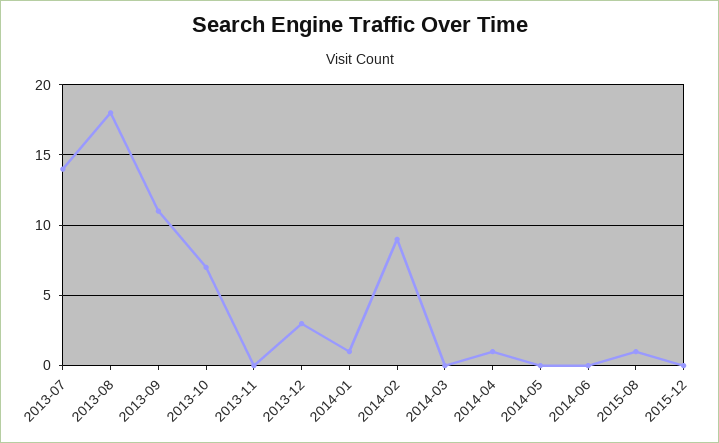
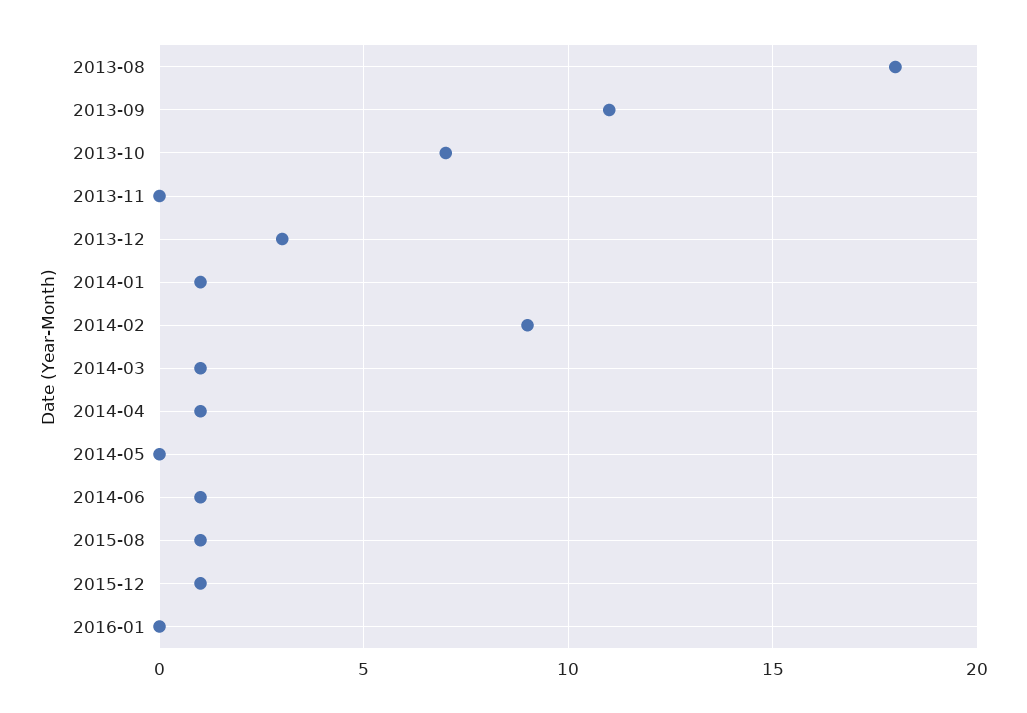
2013-07: 14 -> none
2014-03: 0 -> 1
2014-06: 0 -> 1
2015-12: 0 -> 1
2016-01: none -> 0

